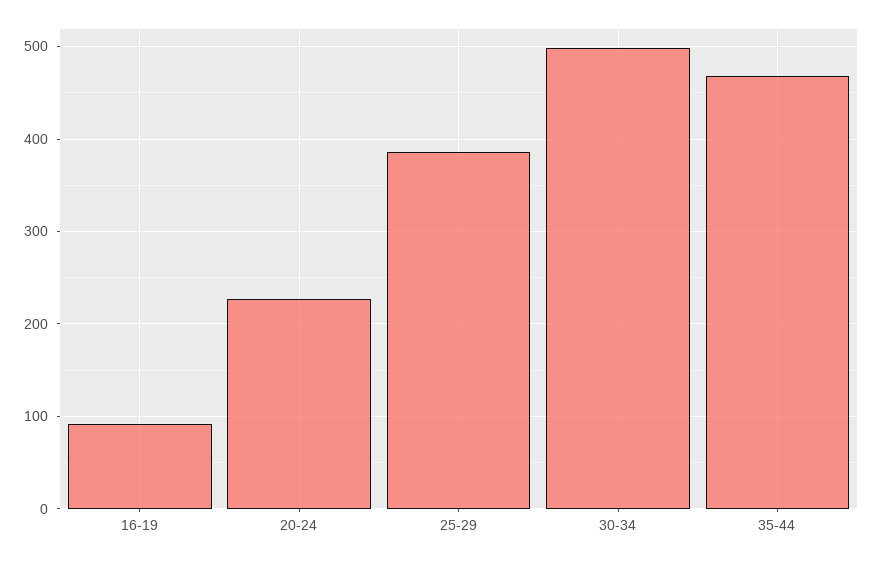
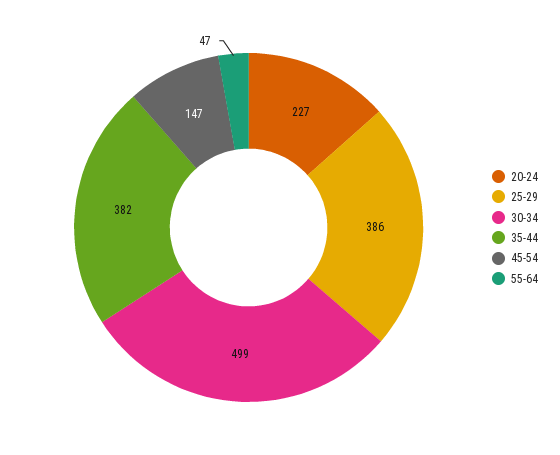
16-19: 90 -> none
35-44: 470 -> 382
45-54: none -> 147
55-64: none -> 47

